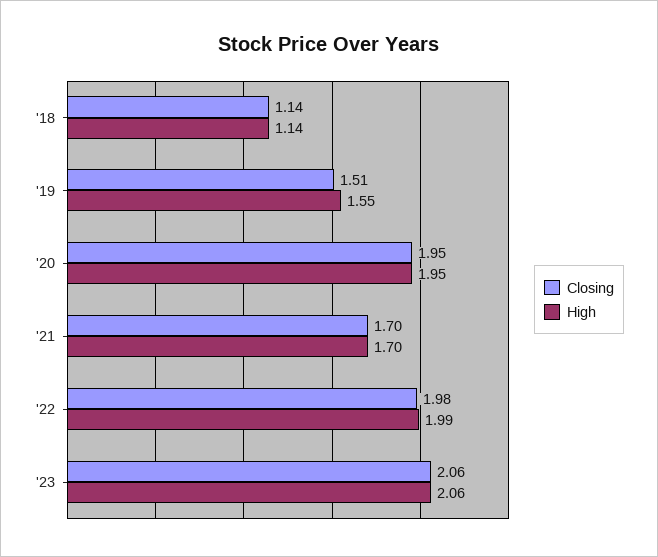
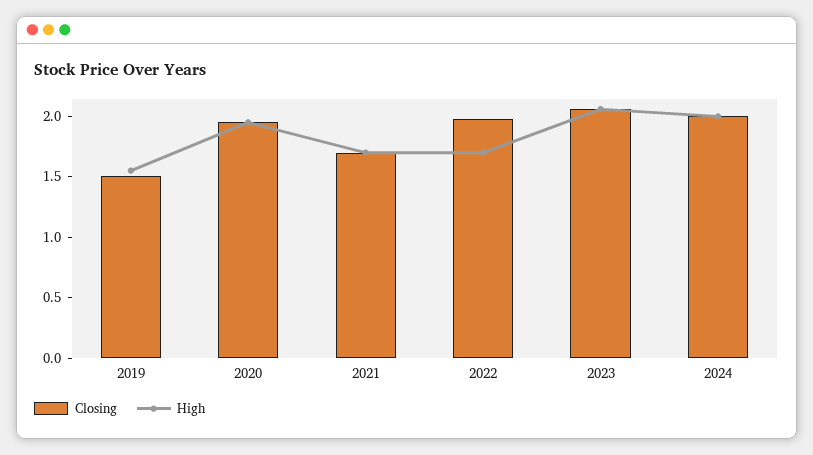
Closing, '18: 1.14 -> none
High, '18: 1.14 -> none
High, '22: 1.99 -> 1.7
Closing, 2024: none -> 2
High, 2024: none -> 2

